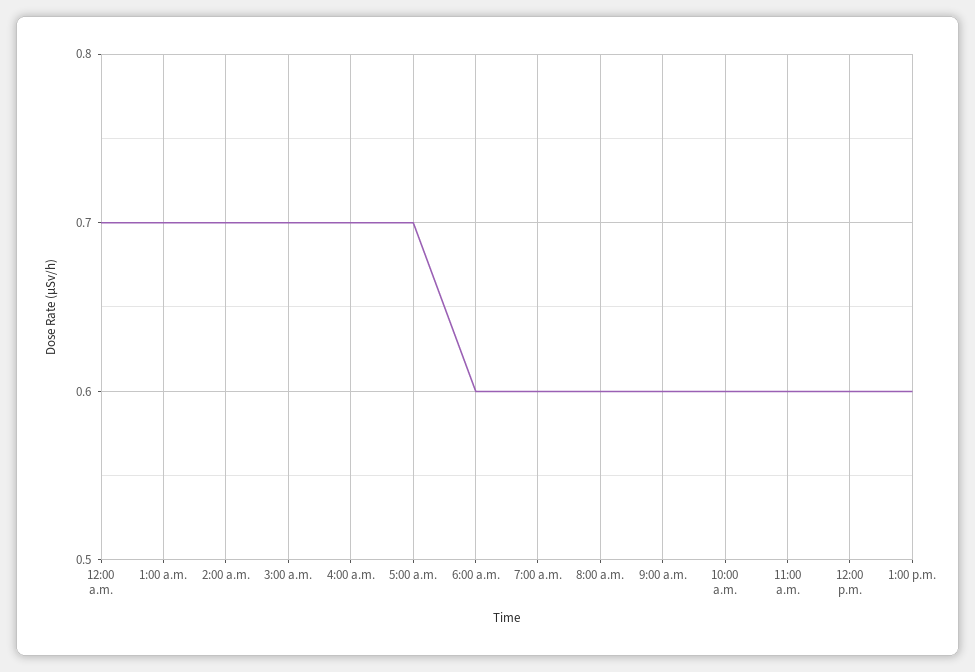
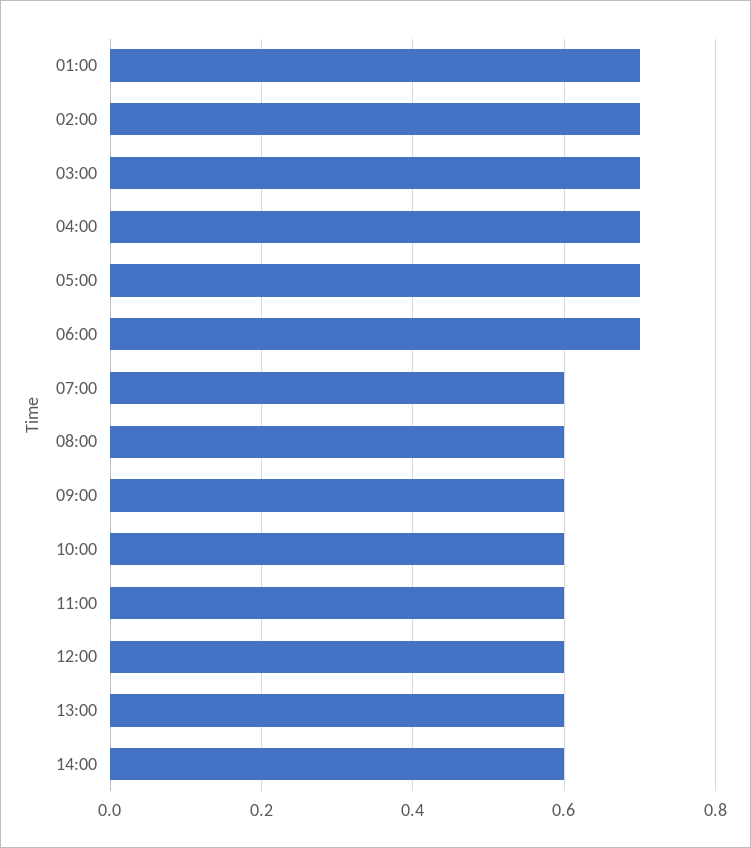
12:00 a.m.: 0.7 -> none
6:00 a.m.: 0.6 -> 0.7
14:00: none -> 0.6

